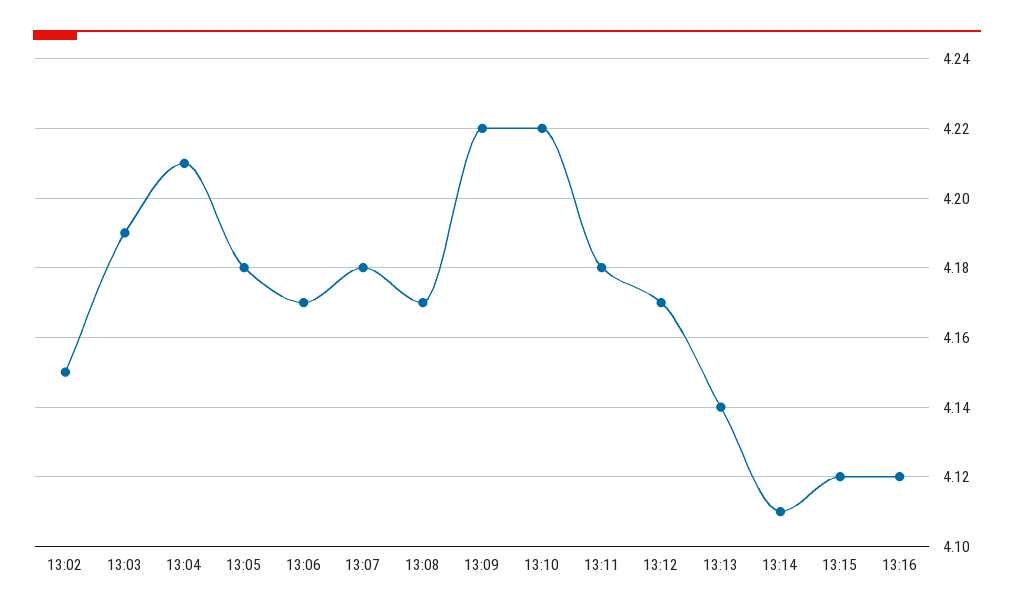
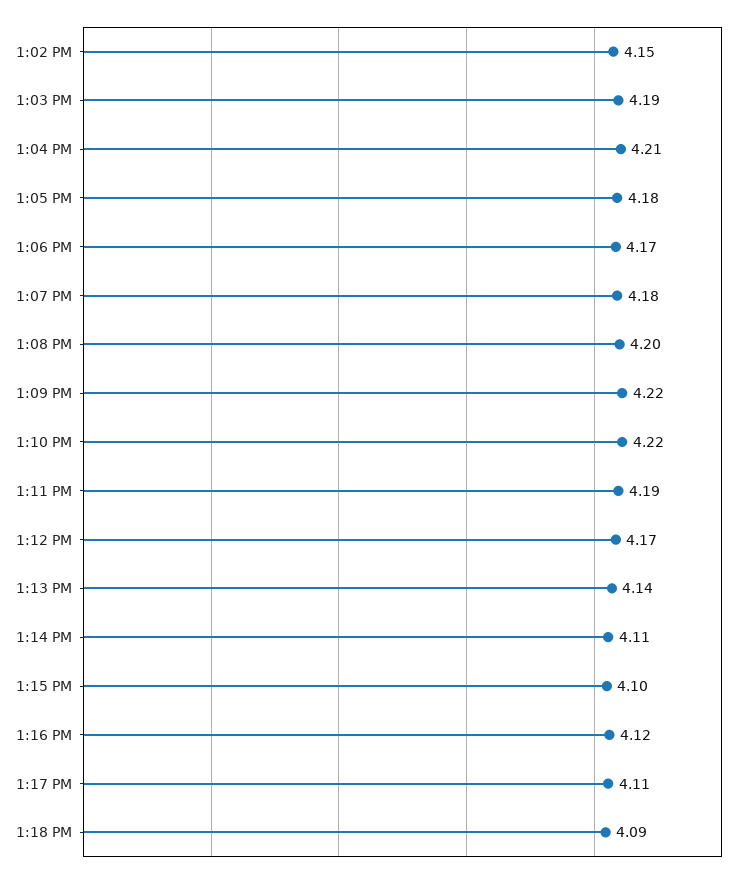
13:08: 4.17 -> 4.2
13:11: 4.18 -> 4.19
13:15: 4.12 -> 4.1
1:17 PM: none -> 4.11
1:18 PM: none -> 4.09

